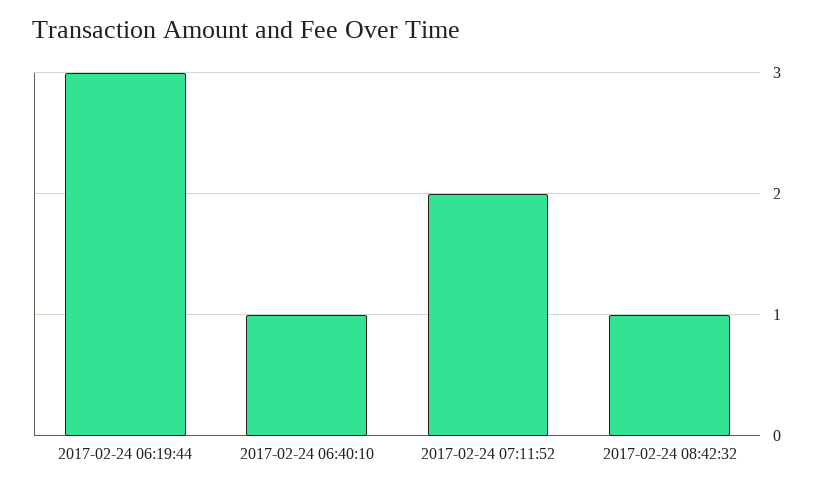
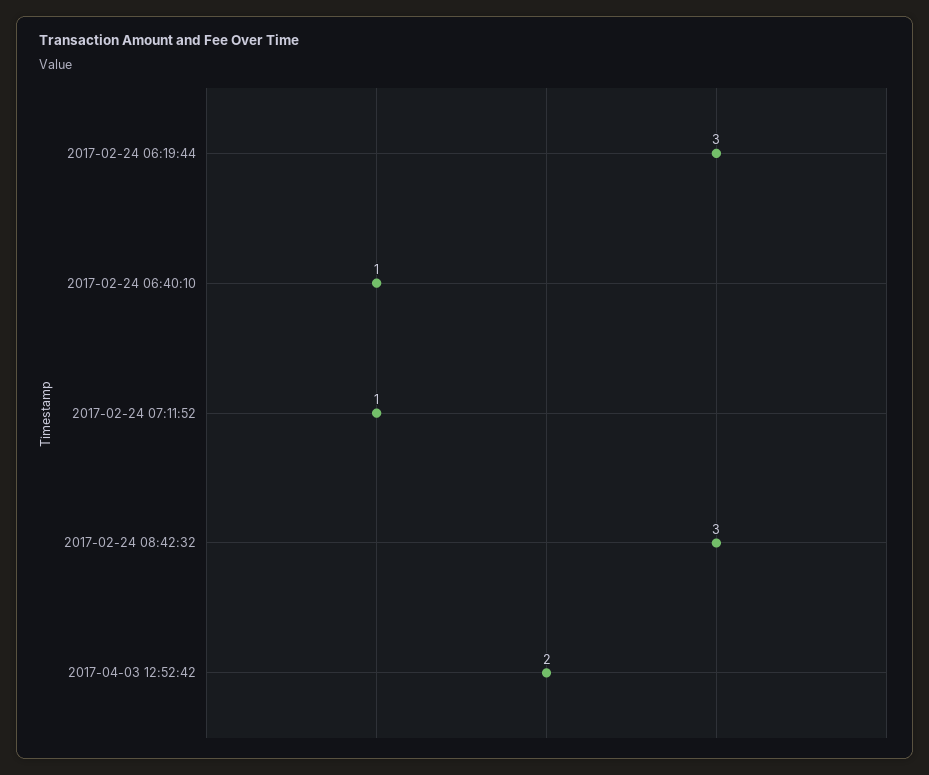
2017-02-24 07:11:52: 2 -> 1
2017-02-24 08:42:32: 1 -> 3
2017-04-03 12:52:42: none -> 2

